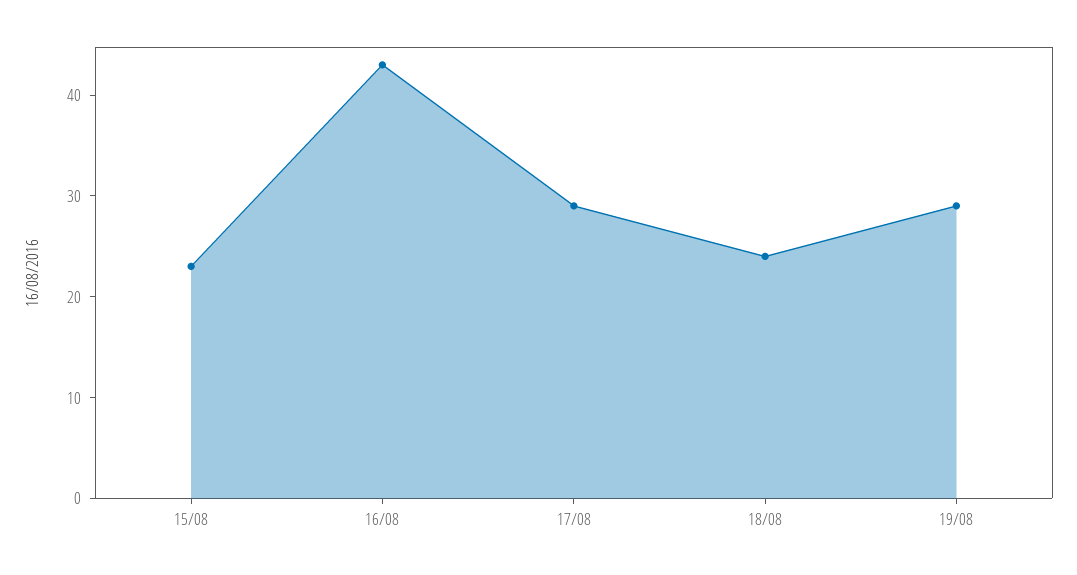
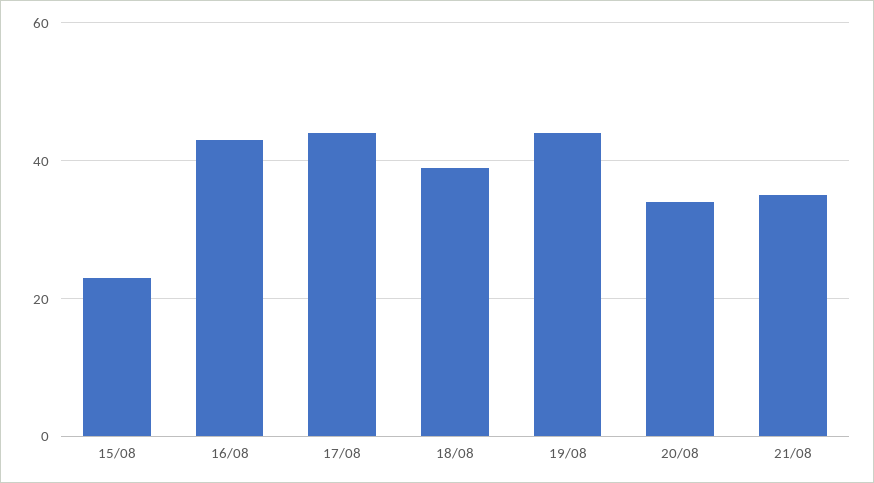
17/08: 29 -> 45
18/08: 24 -> 40
19/08: 29 -> 45
20/08: none -> 35
21/08: none -> 35

